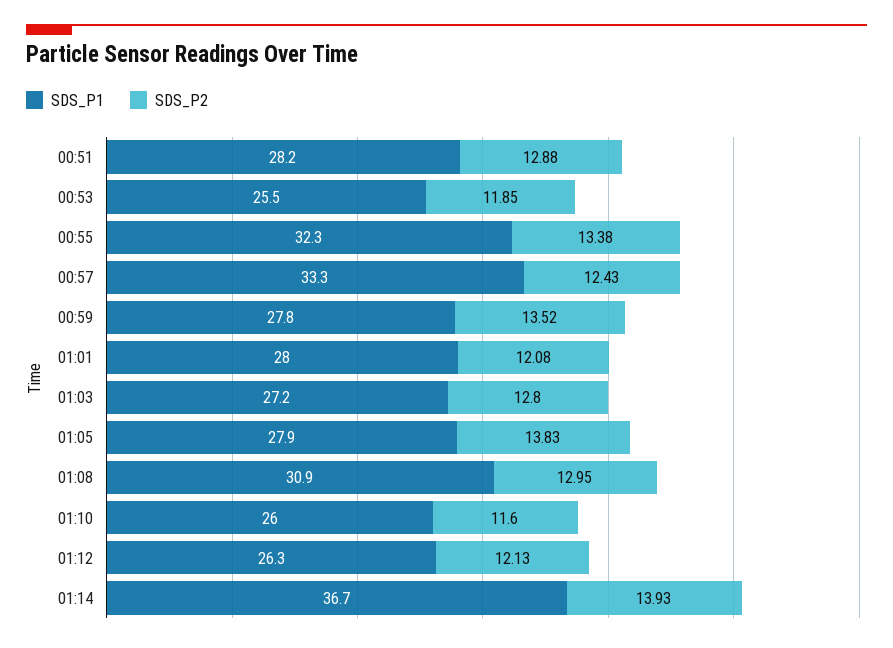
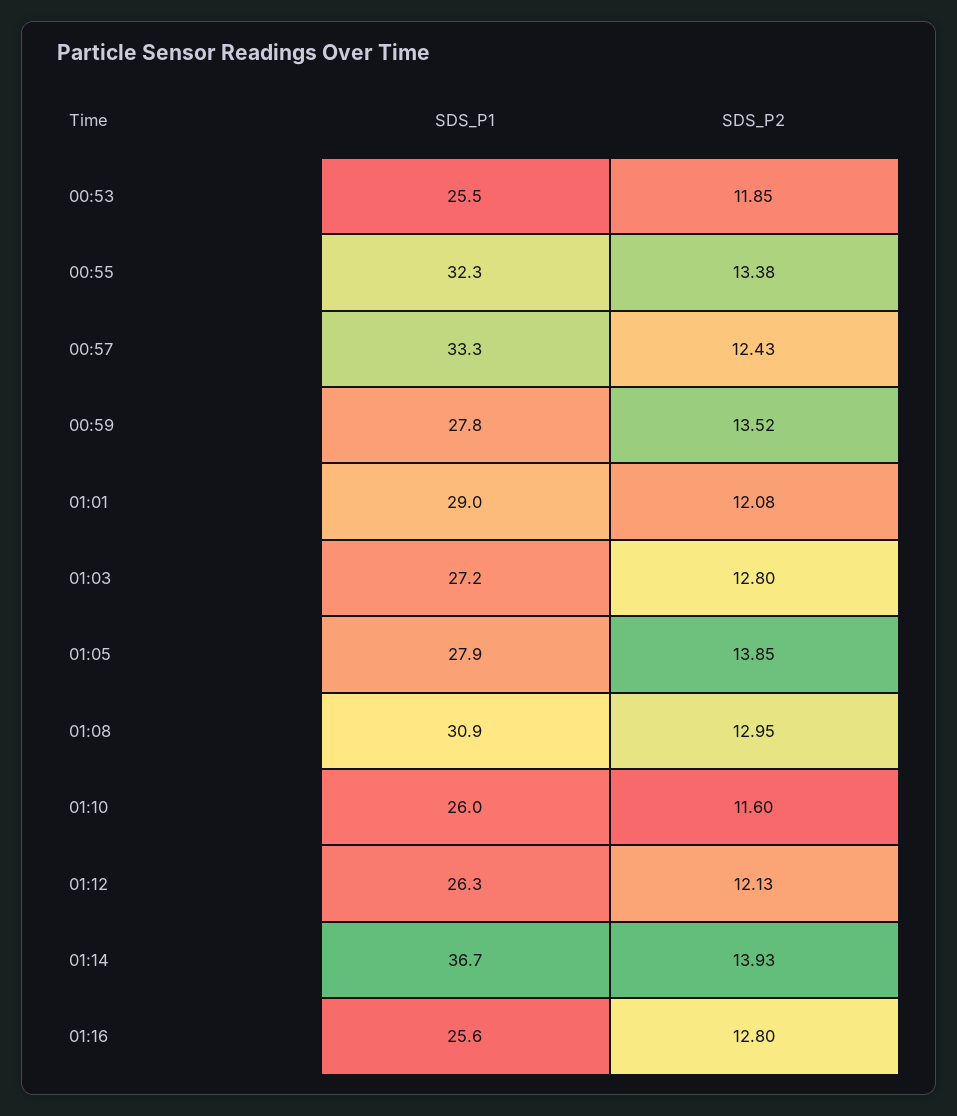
SDS_P1, 00:51: 28.2 -> none
SDS_P2, 00:51: 12.88 -> none
SDS_P1, 01:01: 28 -> 29
SDS_P2, 01:05: 13.83 -> 13.85
SDS_P1, 01:16: none -> 25.6
SDS_P2, 01:16: none -> 12.8

